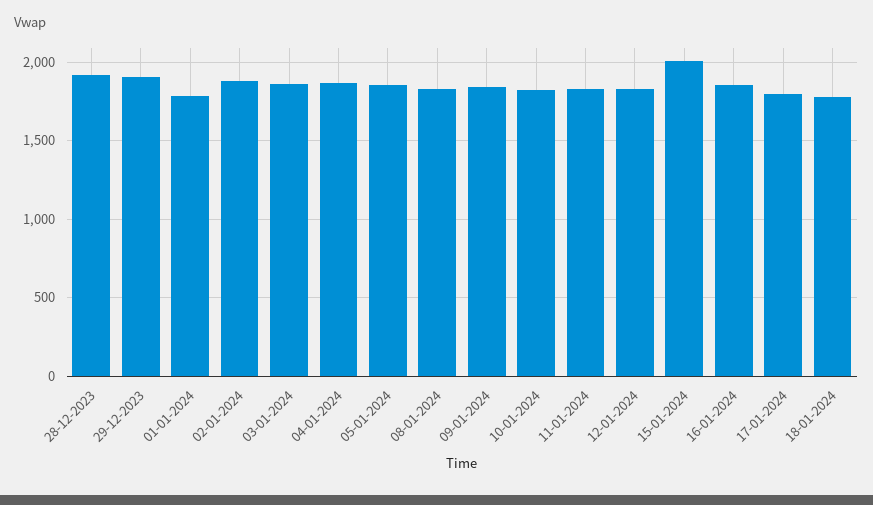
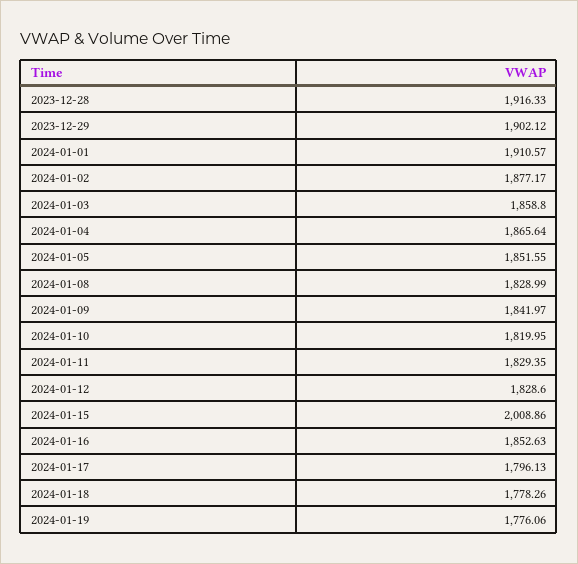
01-01-2024: 1800 -> 1910.57
2024-01-19: none -> 1776.06

